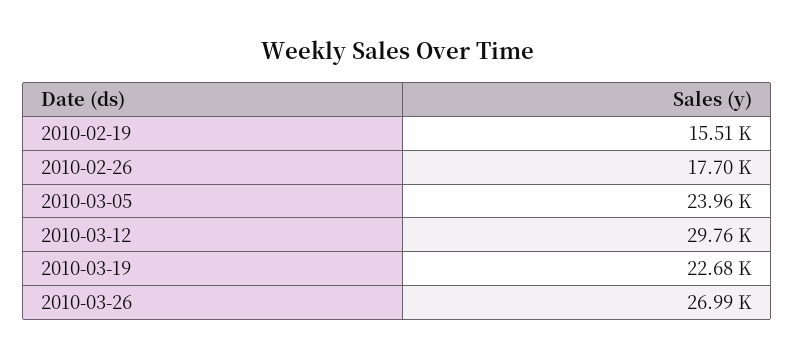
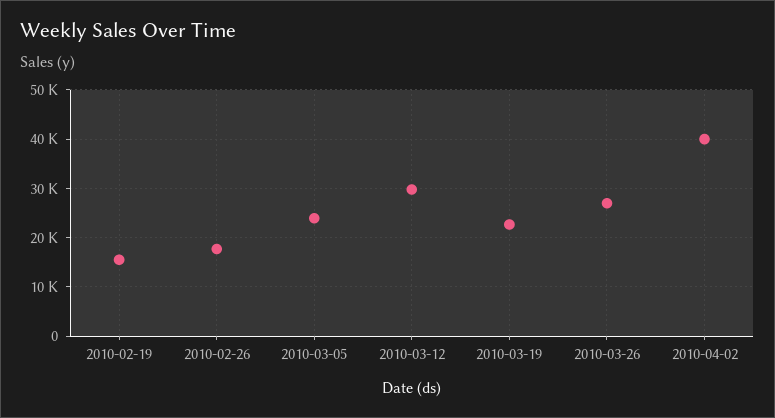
2010-04-02: none -> 40000

